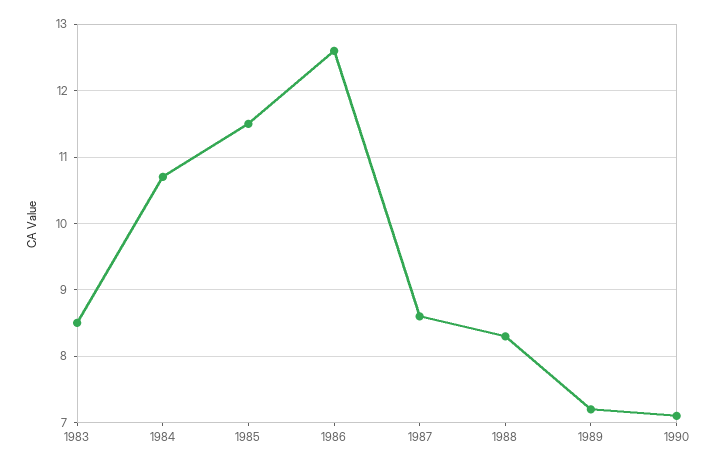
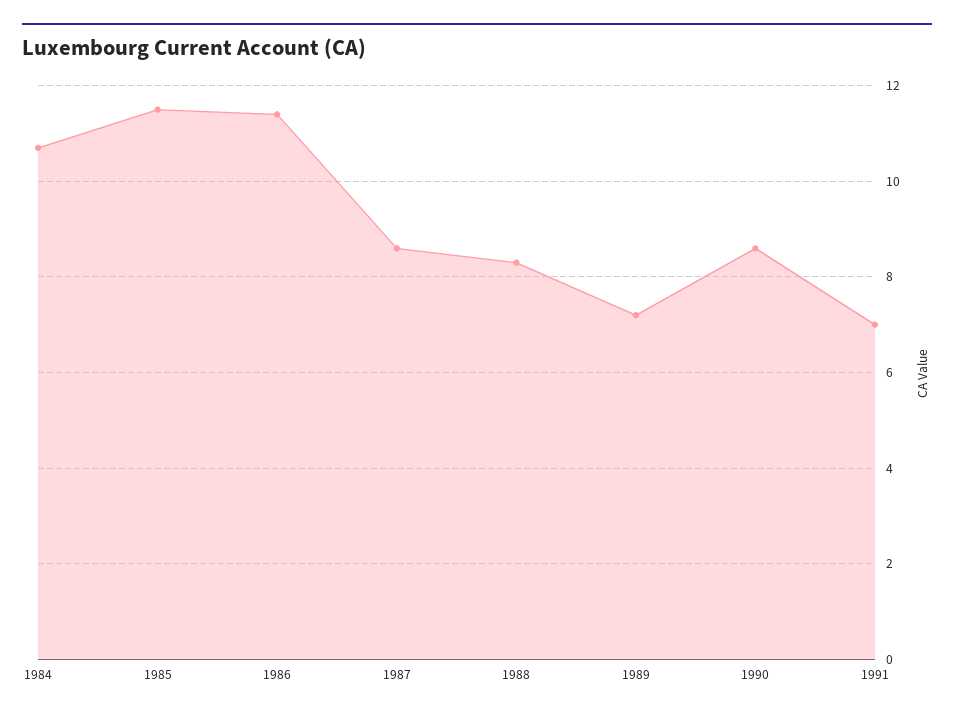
1983: 8.5 -> none
1986: 12.6 -> 11.5
1990: 7.1 -> 8.5
1991: none -> 7

